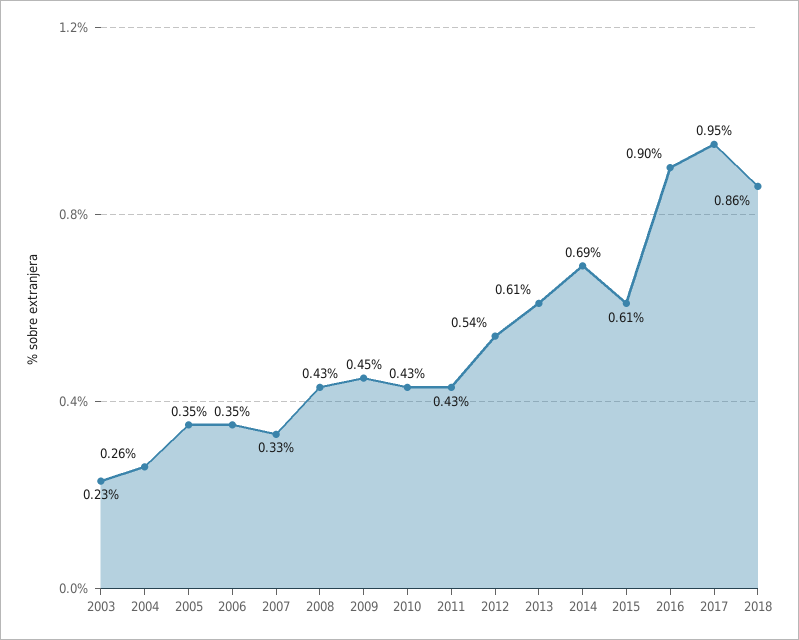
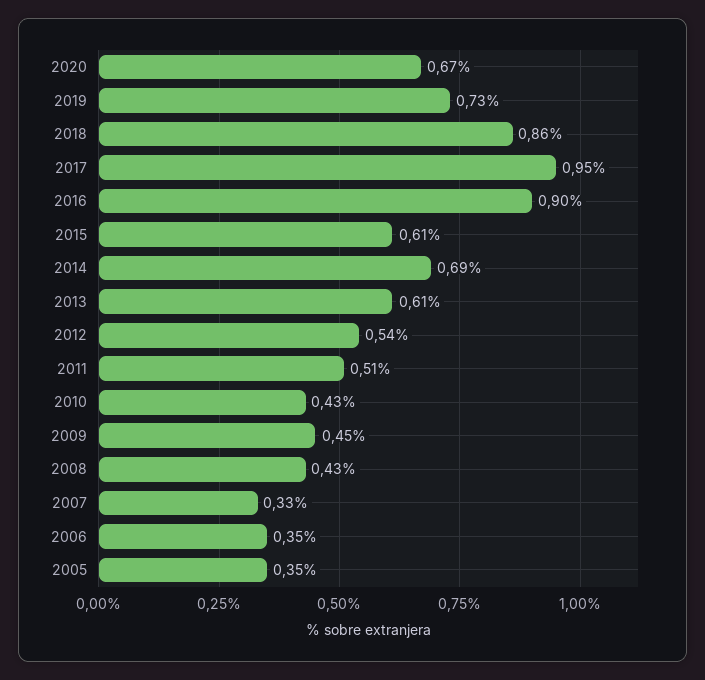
2003: 0.23 -> none
2004: 0.26 -> none
2011: 0.43 -> 0.51
2020: none -> 0.67
2019: none -> 0.73

